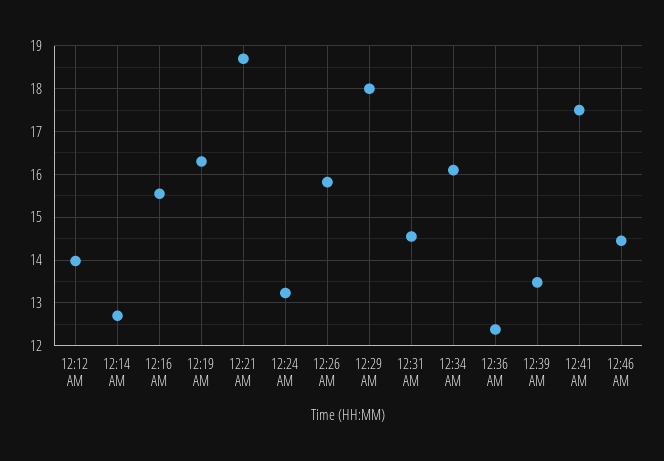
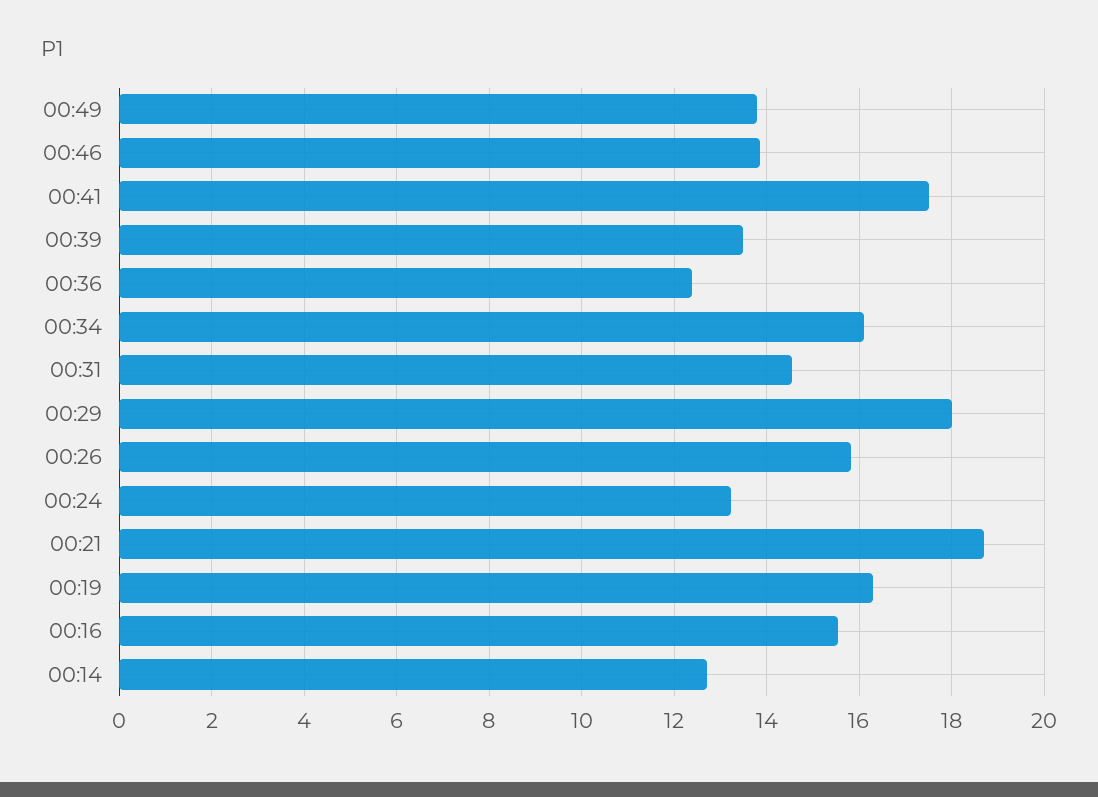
12:12 AM: 14 -> none
12:46 AM: 14.4 -> 13.8
00:49: none -> 13.8

